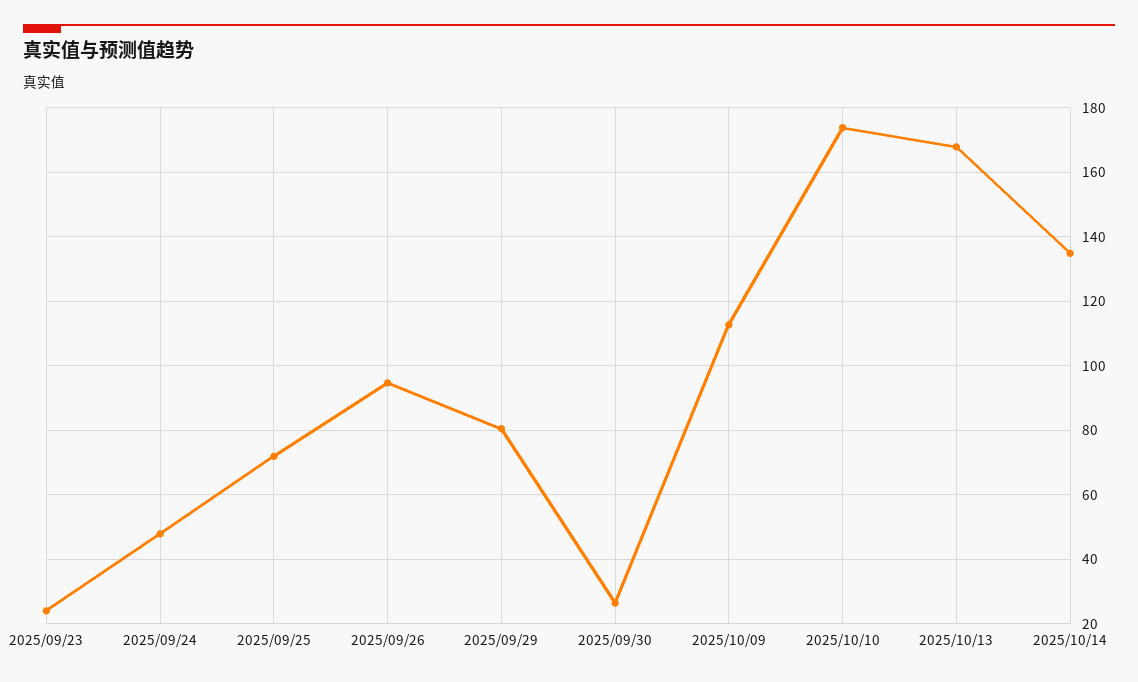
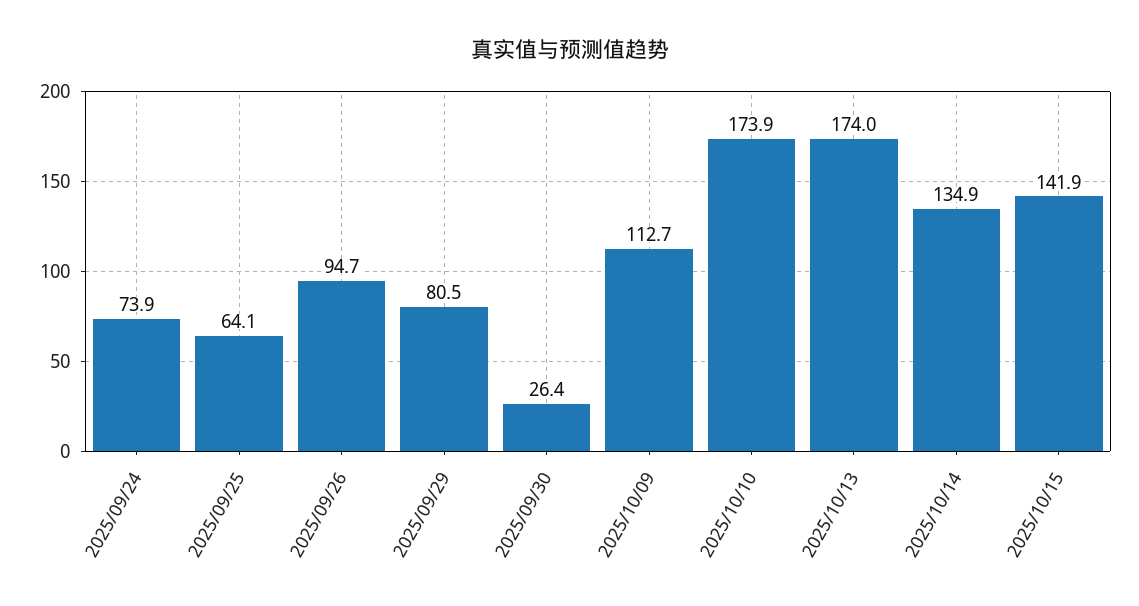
2025/09/23: 24 -> none
2025/09/24: 48 -> 73.9
2025/09/25: 72 -> 64.1
2025/10/13: 168 -> 174
2025/10/15: none -> 141.9

